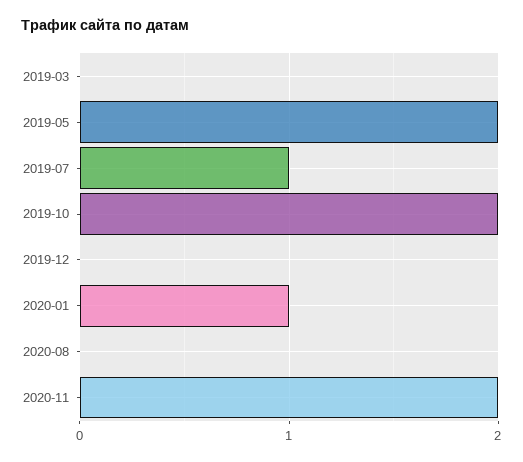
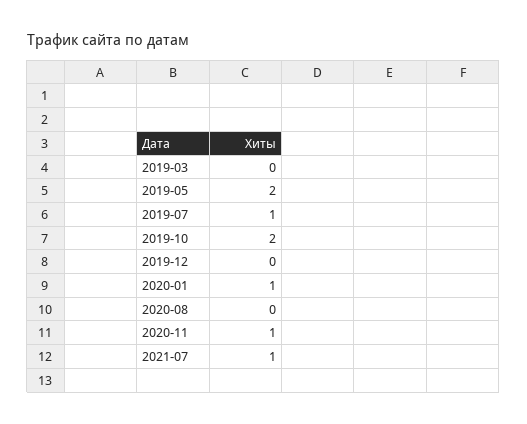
2020-11: 2 -> 1
2021-07: none -> 1

